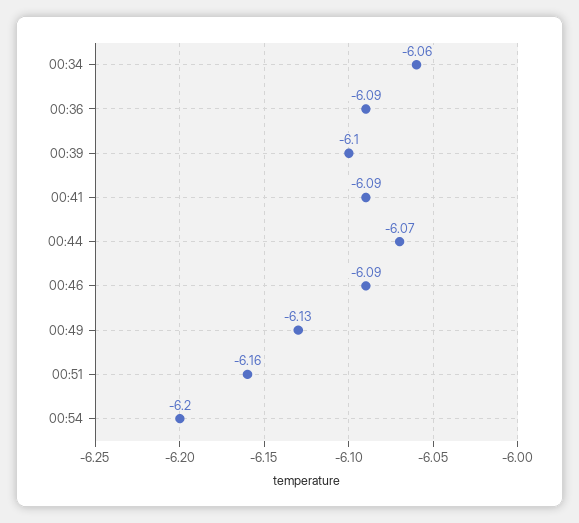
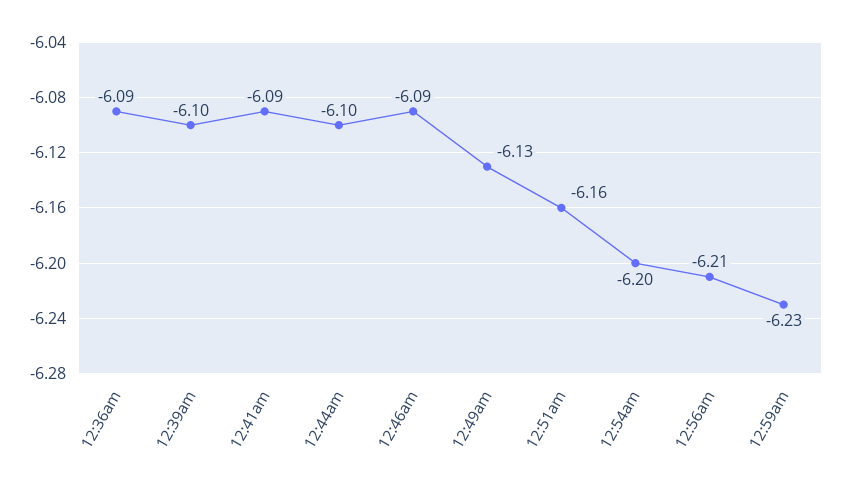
00:34: -6.06 -> none
00:44: -6.07 -> -6.1
12:56am: none -> -6.21
12:59am: none -> -6.23

